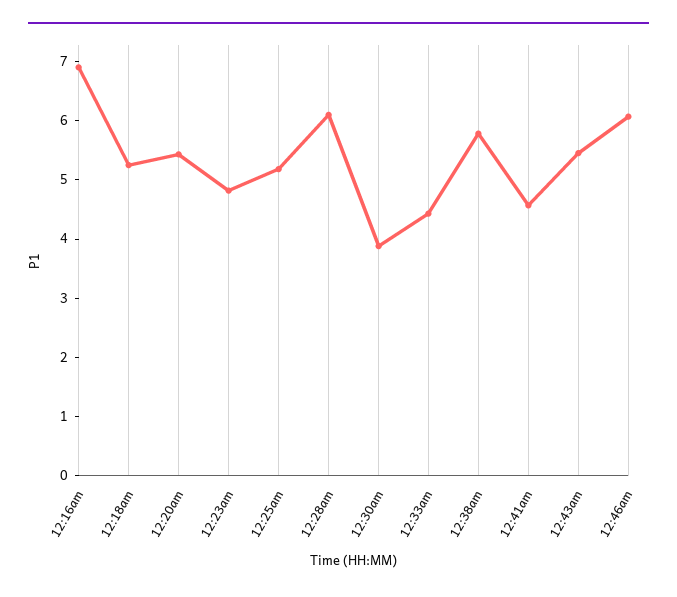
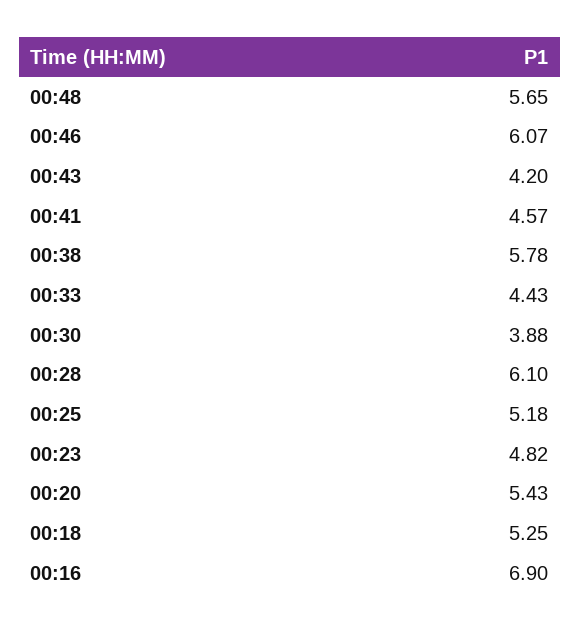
12:43am: 5.4 -> 4.2
00:48: none -> 5.65

